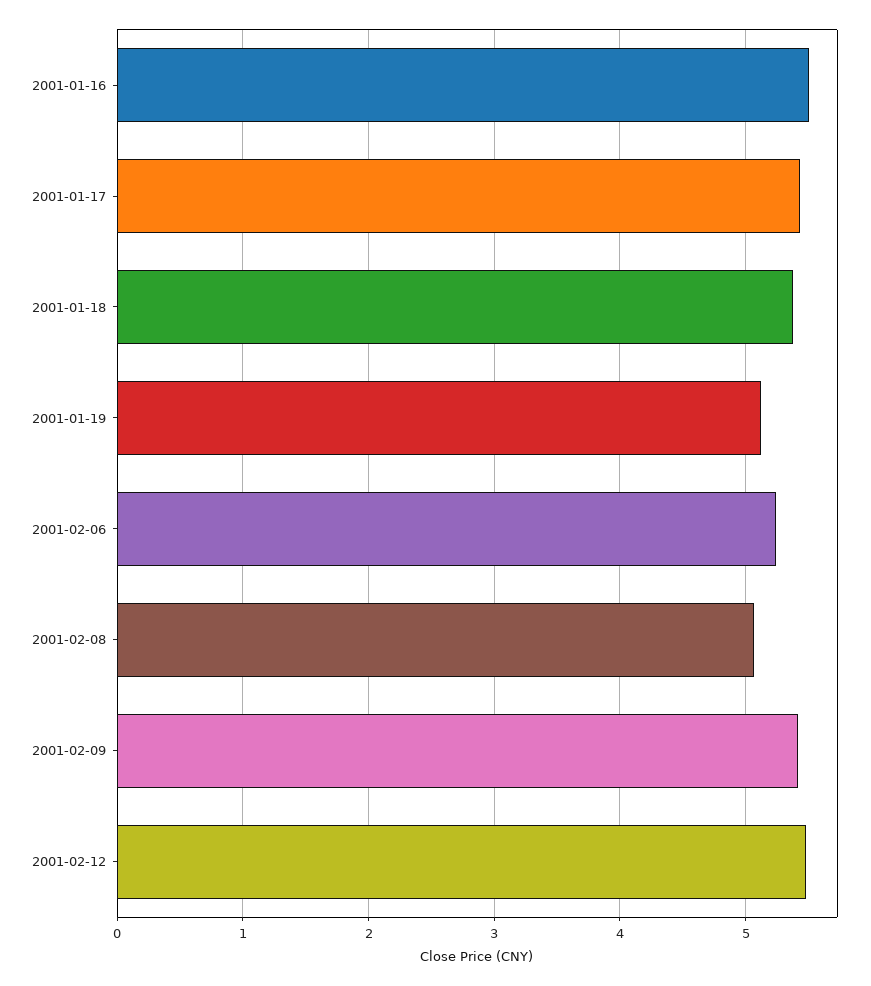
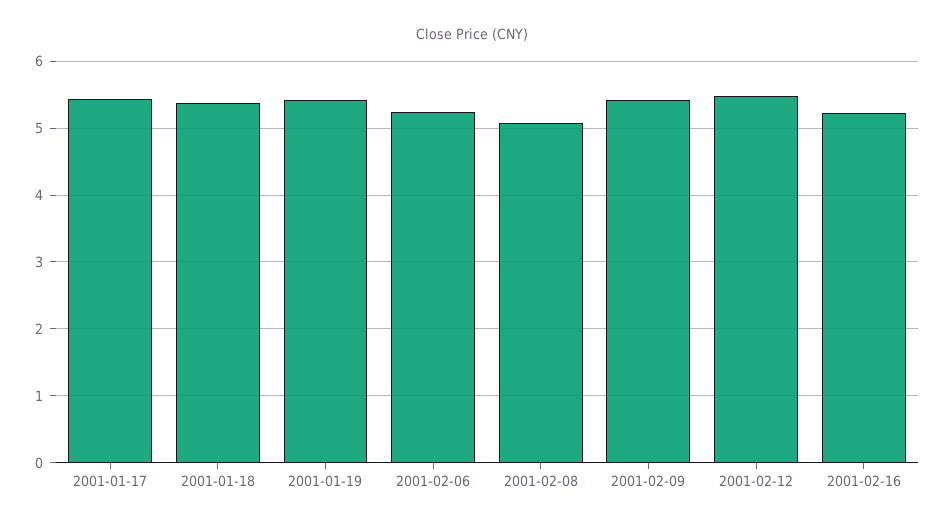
2001-01-16: 5.5 -> none
2001-01-19: 5.1 -> 5.4
2001-02-16: none -> 5.2

